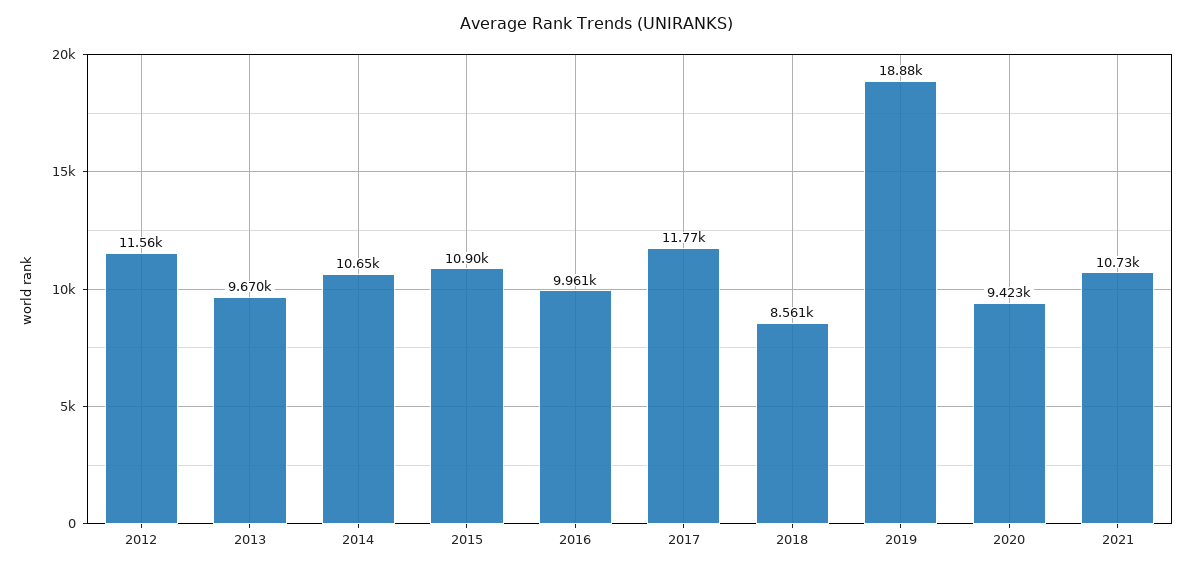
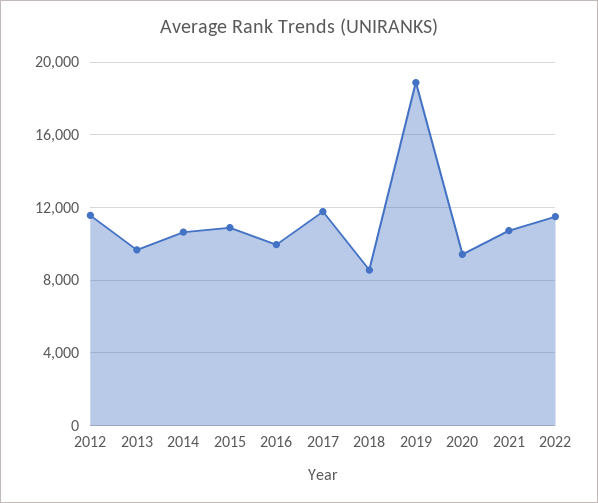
2022: none -> 11500

